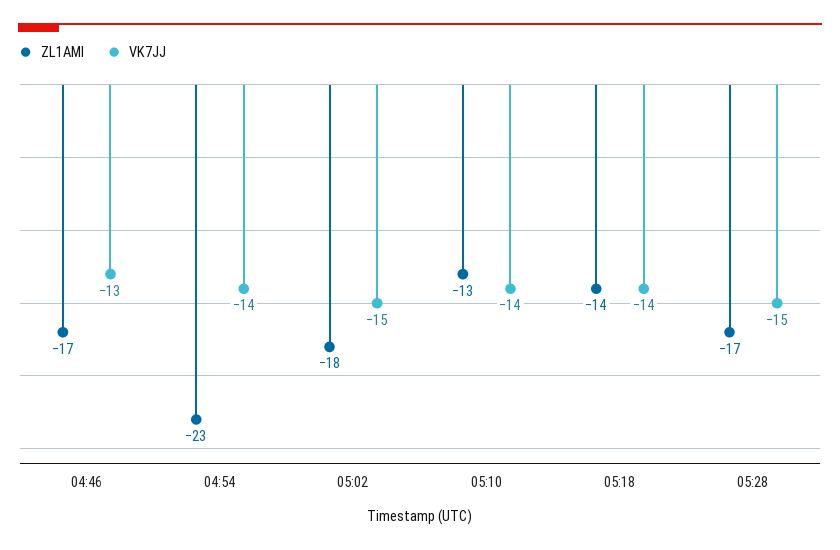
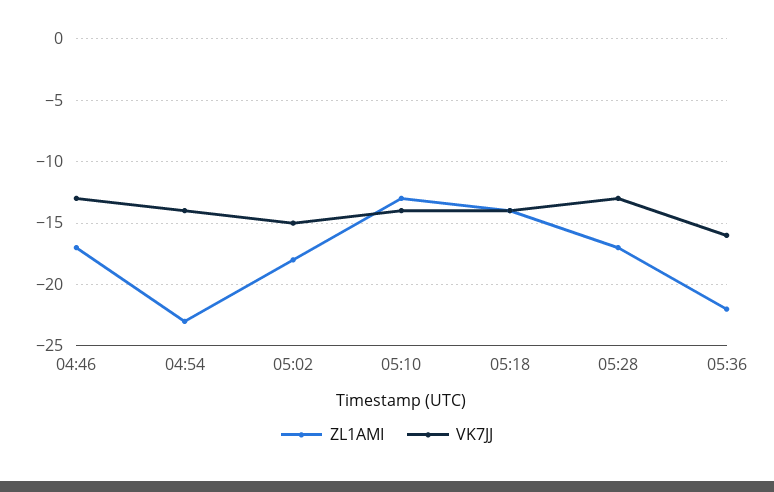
VK7JJ, 05:28: -15 -> -13
ZL1AMI, 05:36: none -> -22
VK7JJ, 05:36: none -> -16

